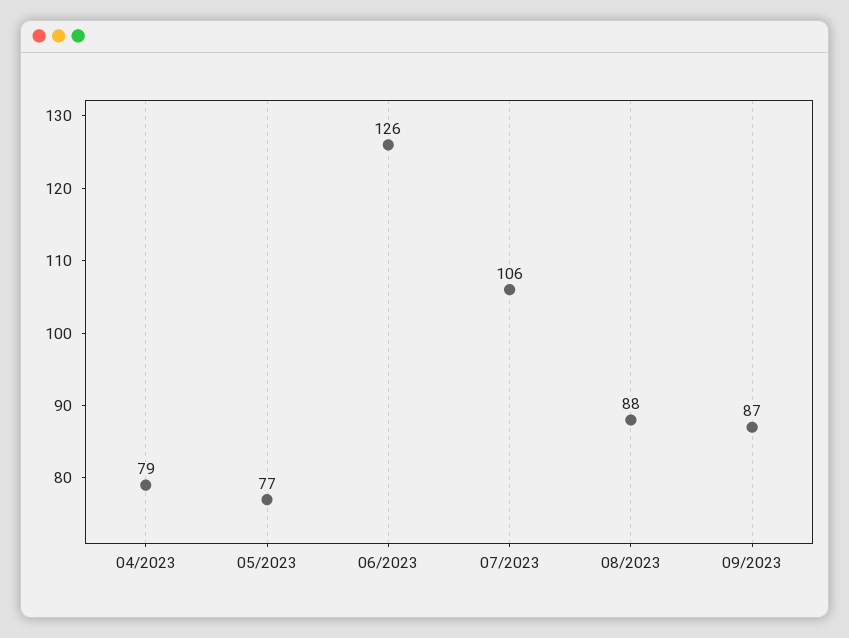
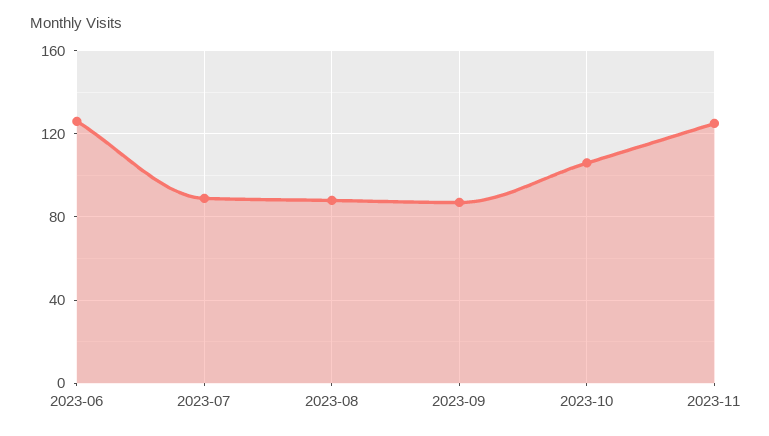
04/2023: 79 -> none
05/2023: 77 -> none
07/2023: 106 -> 90
2023-10: none -> 105
2023-11: none -> 125

